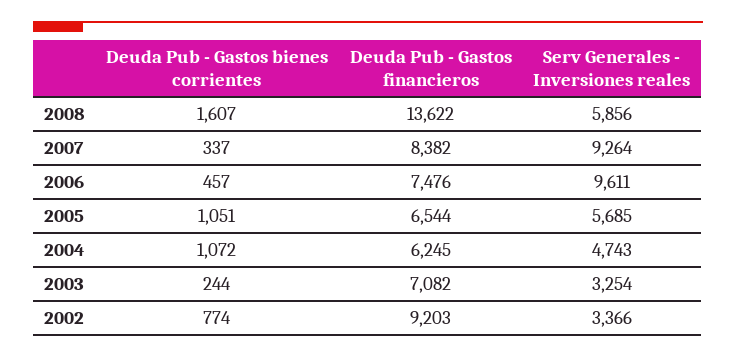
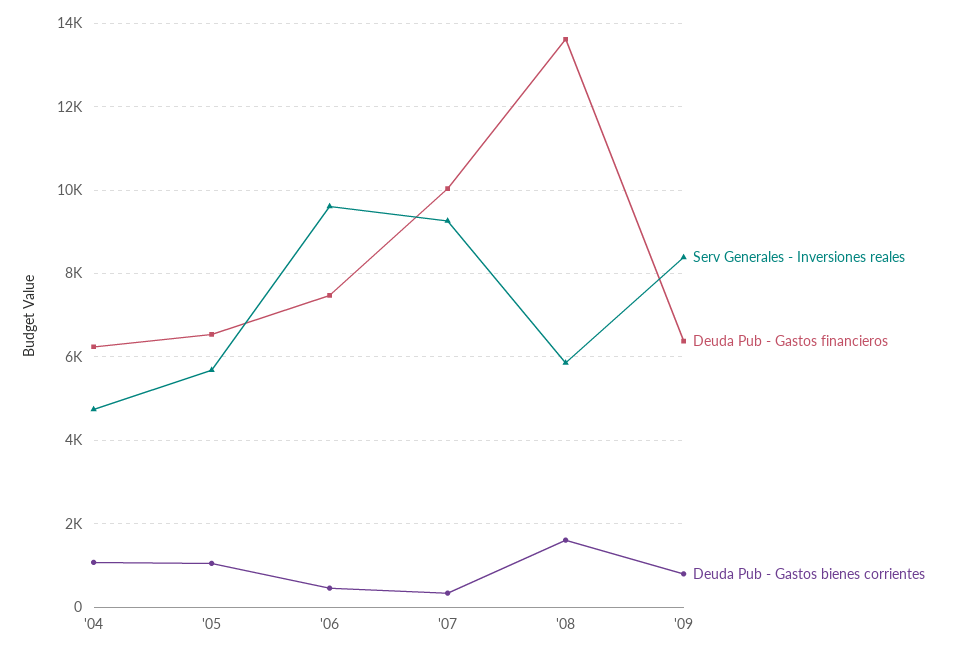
Deuda Pub - Gastos financieros, 2007: 8382 -> 10000
Deuda Pub - Gastos bienes corrientes, 2003: 244 -> none
Deuda Pub - Gastos financieros, 2003: 7082 -> none
Serv Generales - Inversiones reales, 2003: 3254 -> none
Deuda Pub - Gastos bienes corrientes, 2002: 774 -> none
Deuda Pub - Gastos financieros, 2002: 9203 -> none
Serv Generales - Inversiones reales, 2002: 3366 -> none
Serv Generales - Inversiones reales, '09: none -> 8400
Deuda Pub - Gastos financieros, '09: none -> 6400
Deuda Pub - Gastos bienes corrientes, '09: none -> 800

